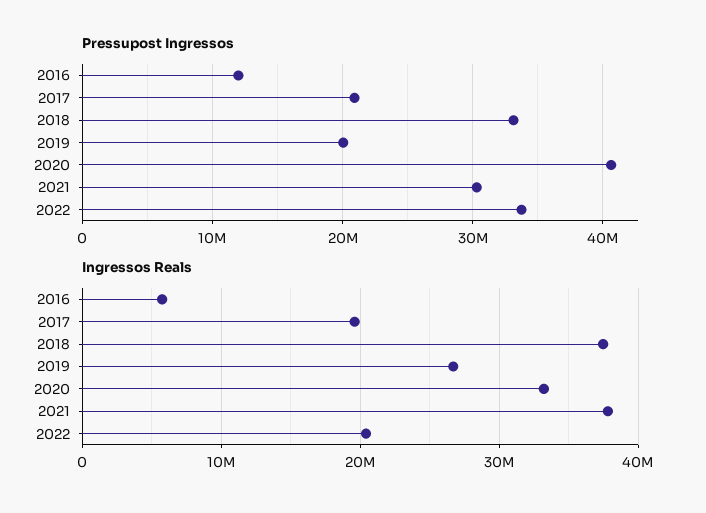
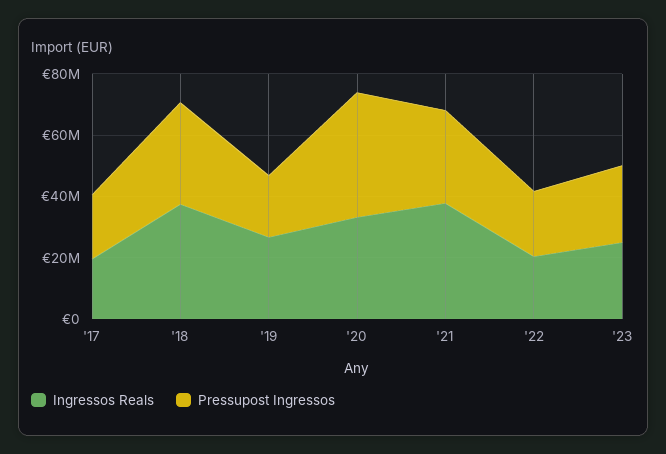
Pressupost Ingressos, 2016: 12000000 -> none
Pressupost Ingressos, 2022: 34000000 -> 20000000
Ingressos Reals, 2016: 6000000 -> none
Ingressos Reals, '23: none -> 25000000
Pressupost Ingressos, '23: none -> 25000000

